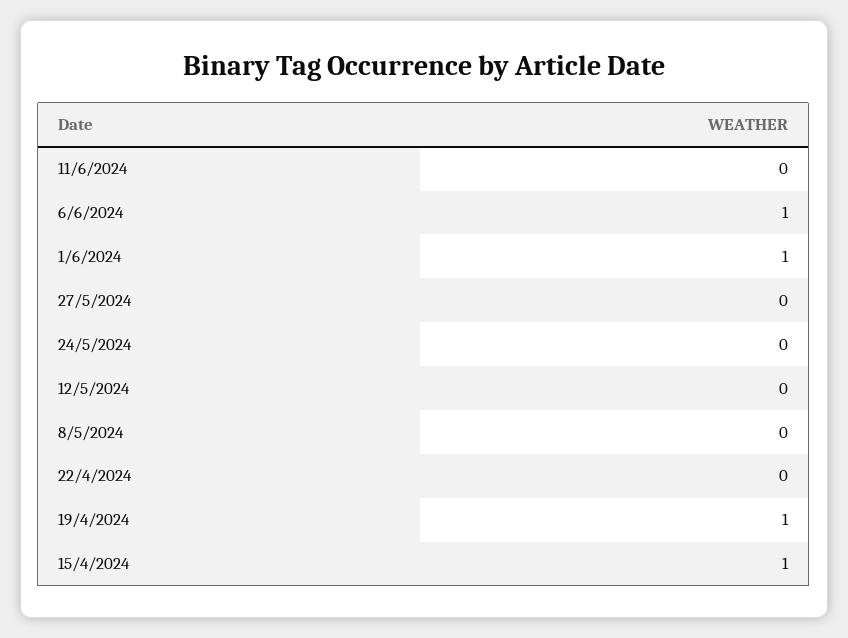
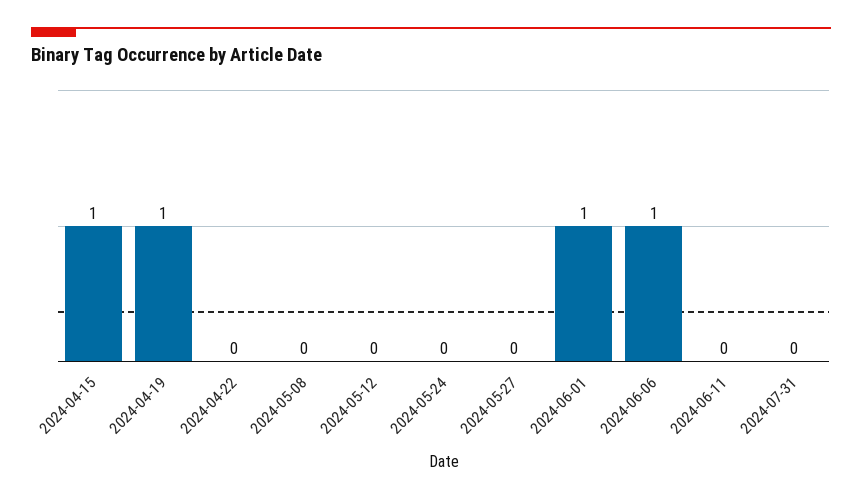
2024-07-31: none -> 0

